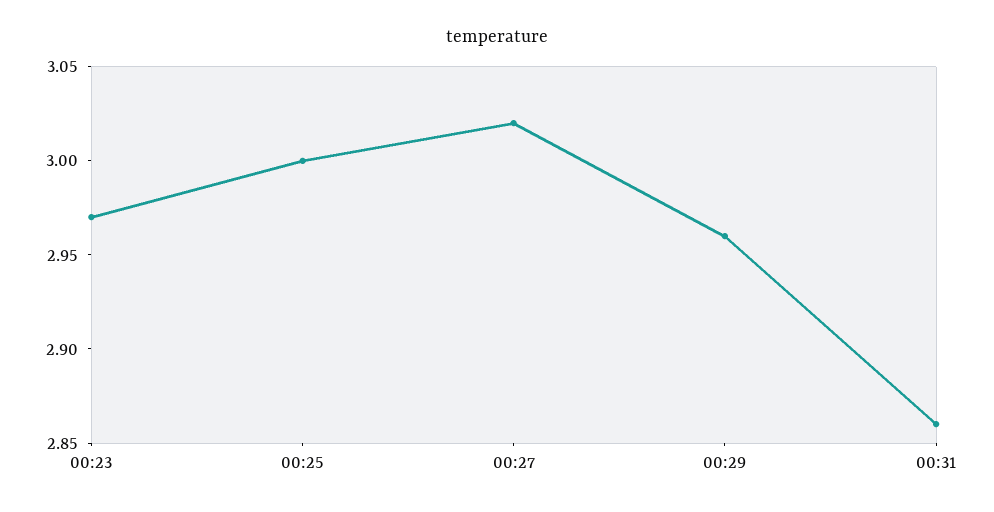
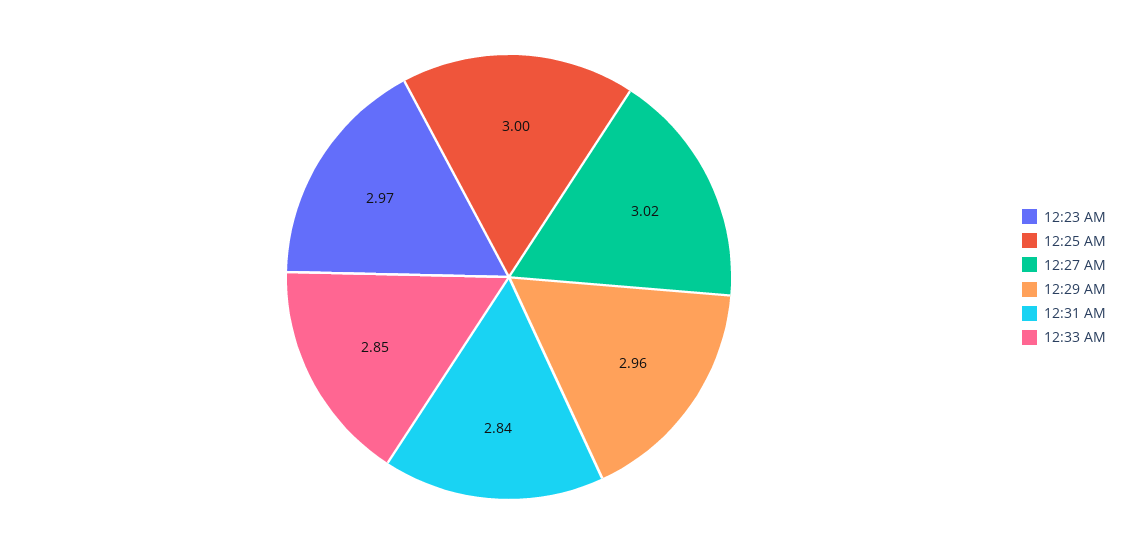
00:31: 2.86 -> 2.84
12:33 AM: none -> 2.85

